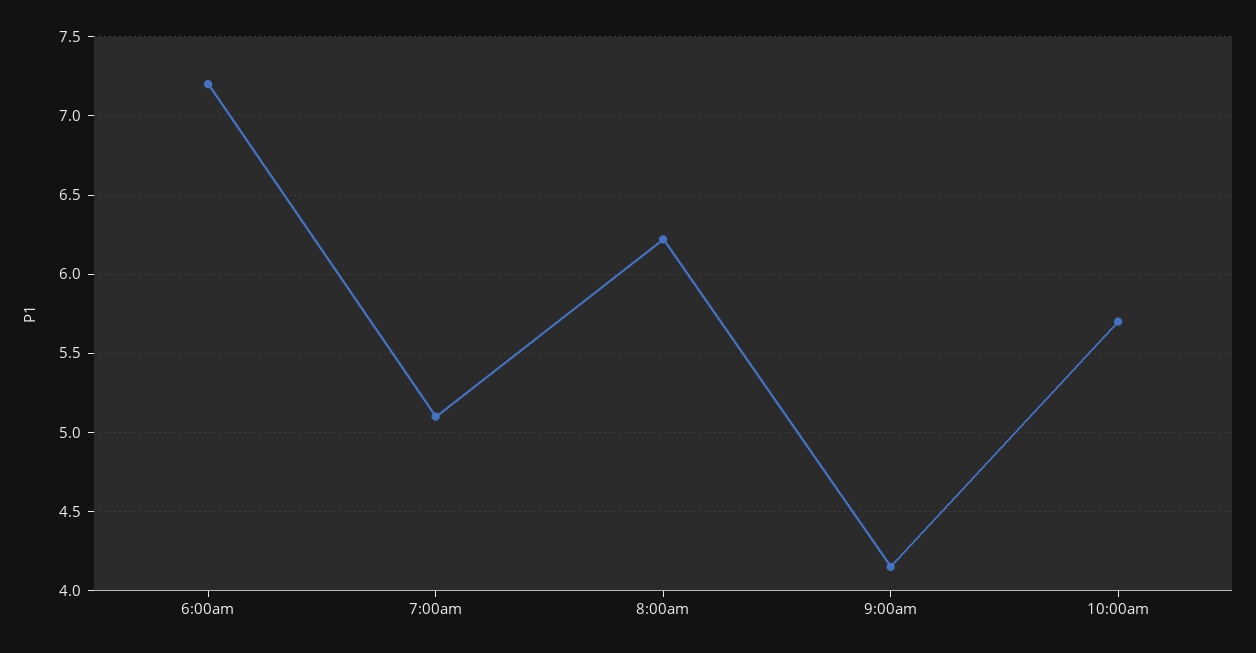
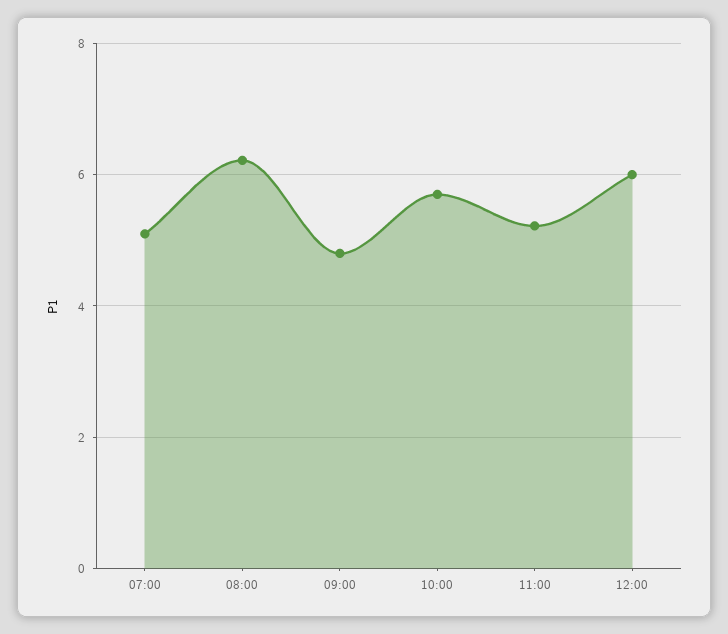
6:00am: 7.2 -> none
9:00am: 4.15 -> 4.8
11:00: none -> 5.2
12:00: none -> 6

